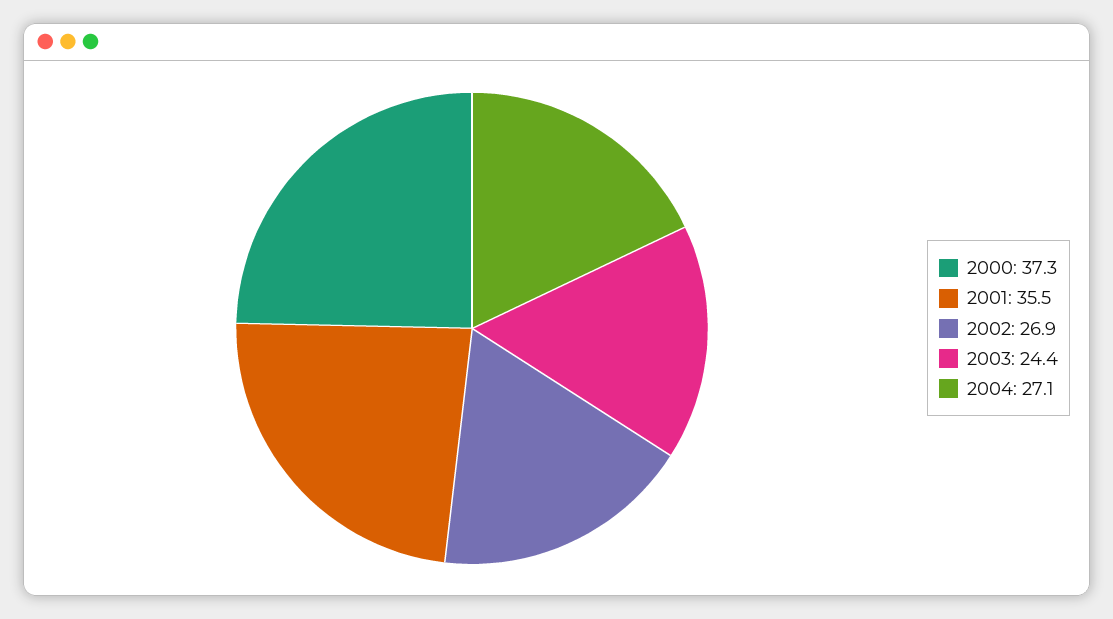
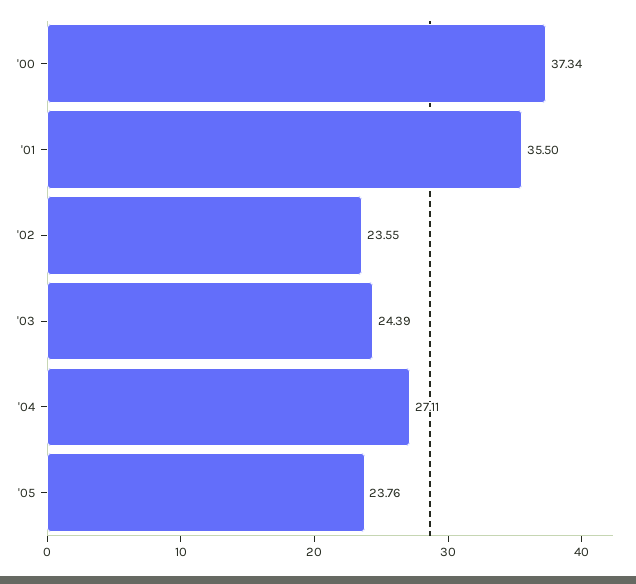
2002: 26.9 -> 23.55
'05: none -> 23.76

